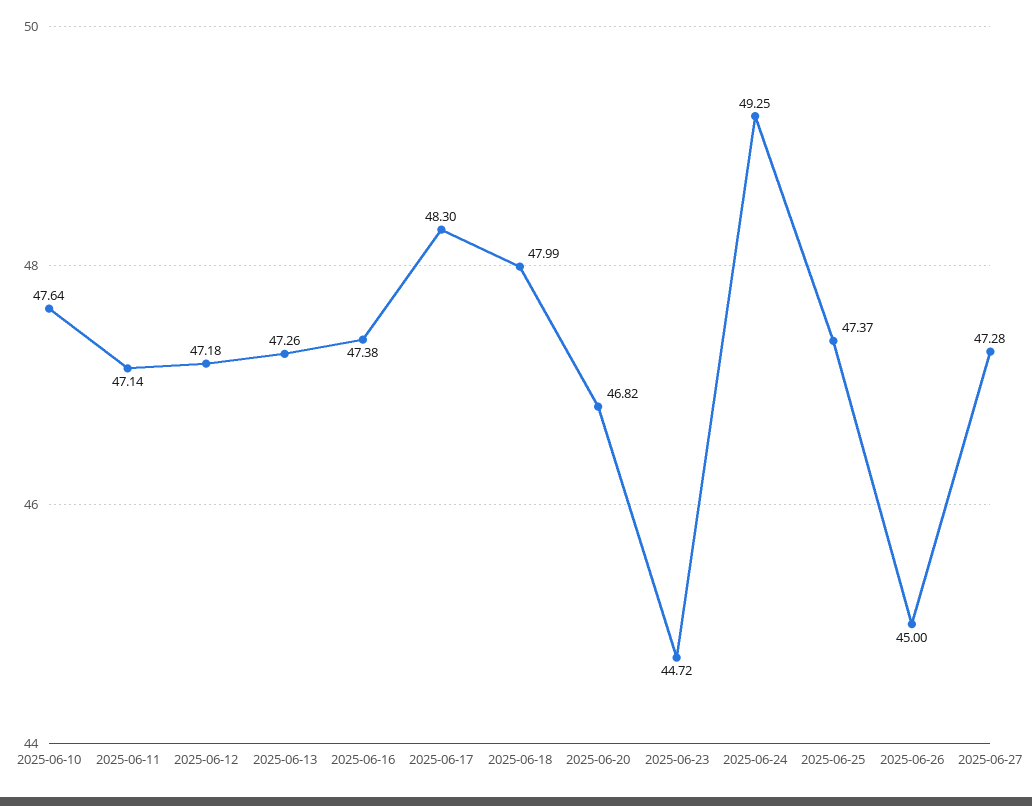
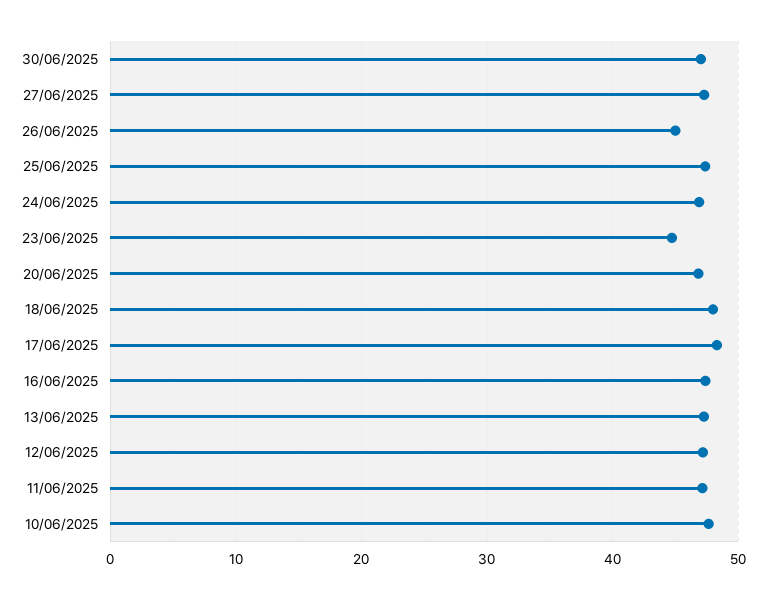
2025-06-24: 49.25 -> 47
30/06/2025: none -> 47

